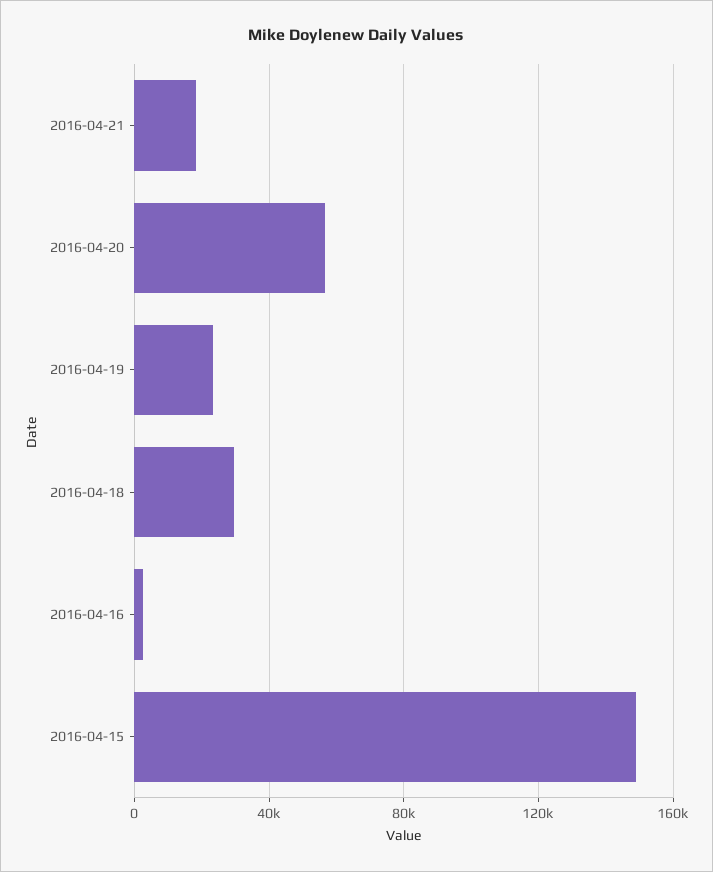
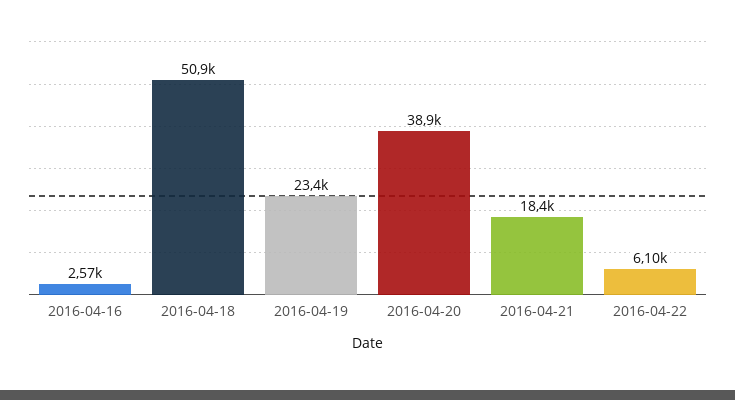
2016-04-20: 55000 -> 38900
2016-04-18: 30000 -> 50900
2016-04-15: 150000 -> none
2016-04-22: none -> 6100

